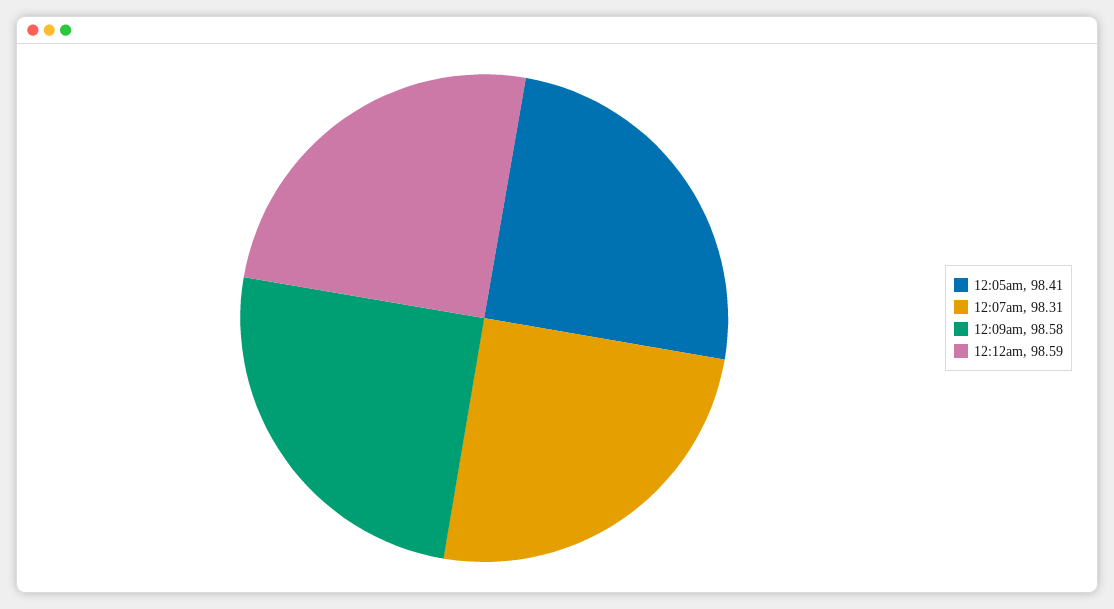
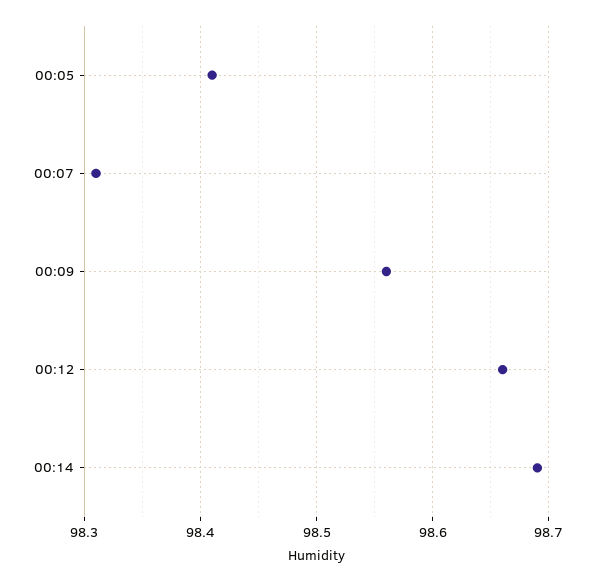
12:09am: 98.58 -> 98.56
12:12am: 98.59 -> 98.66
00:14: none -> 98.69

